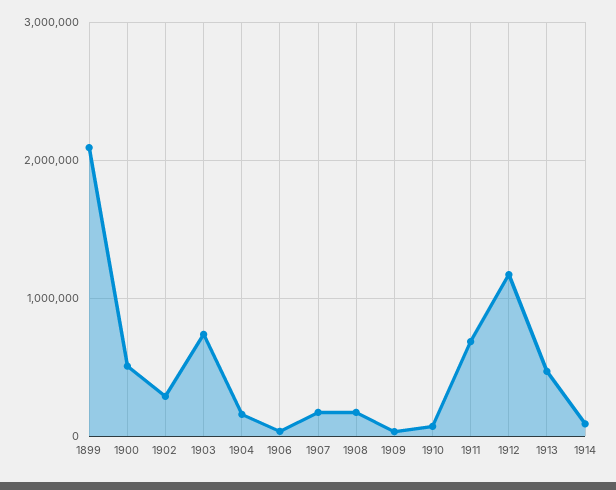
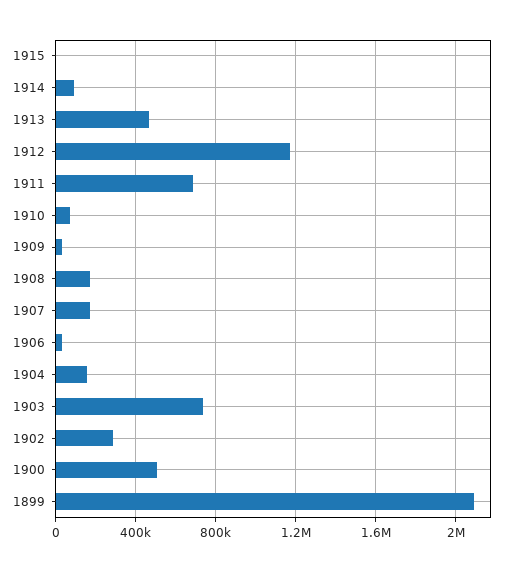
1915: none -> 0

